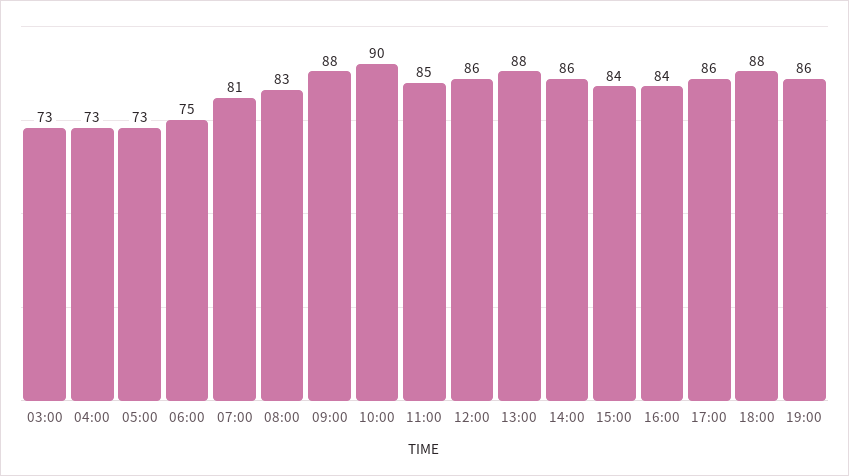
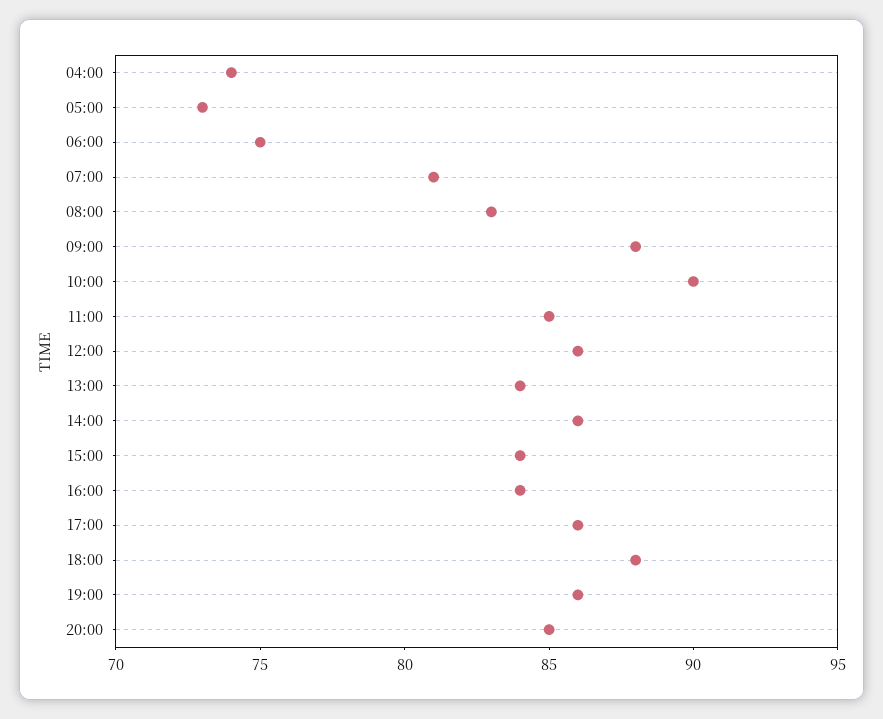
03:00: 73 -> none
04:00: 73 -> 74
13:00: 88 -> 84
20:00: none -> 85

